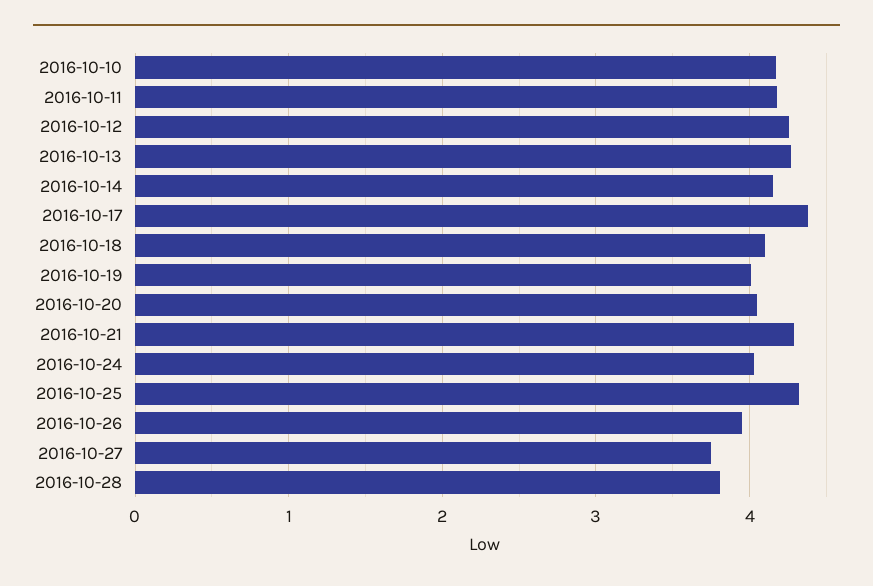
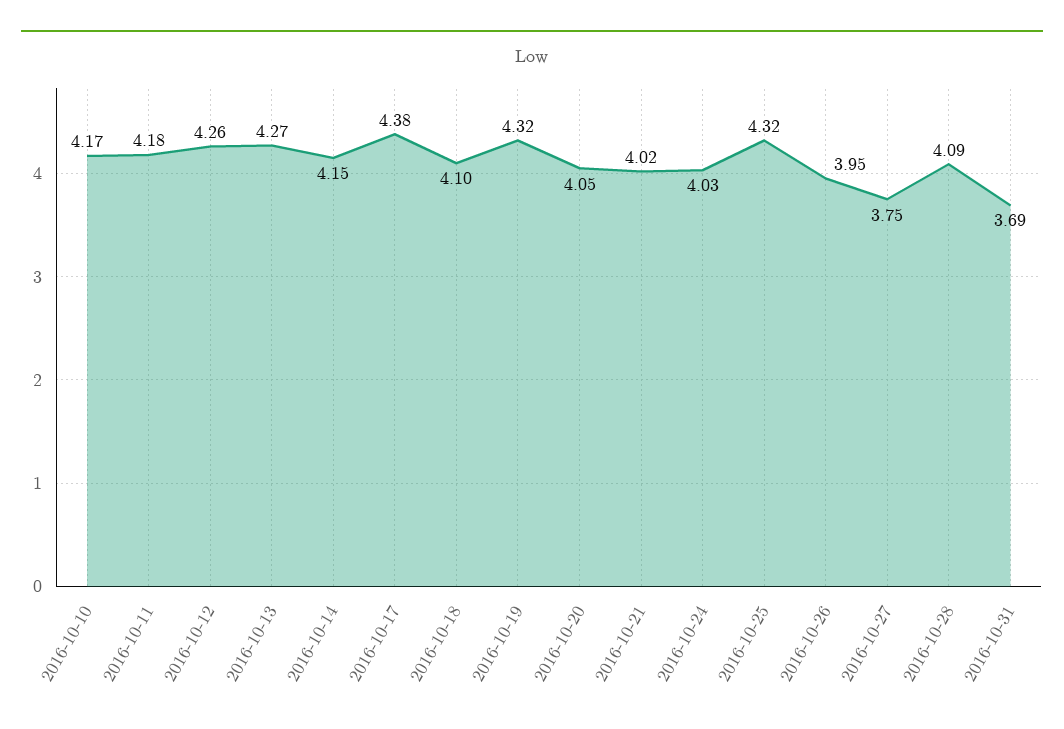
2016-10-19: 4 -> 4.32
2016-10-21: 4.3 -> 4.02
2016-10-28: 3.8 -> 4.09
2016-10-31: none -> 3.69

